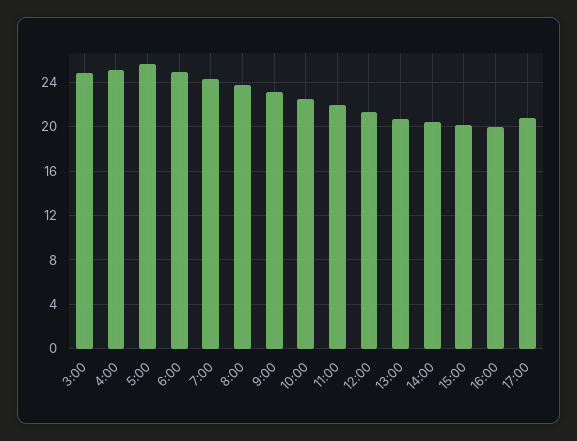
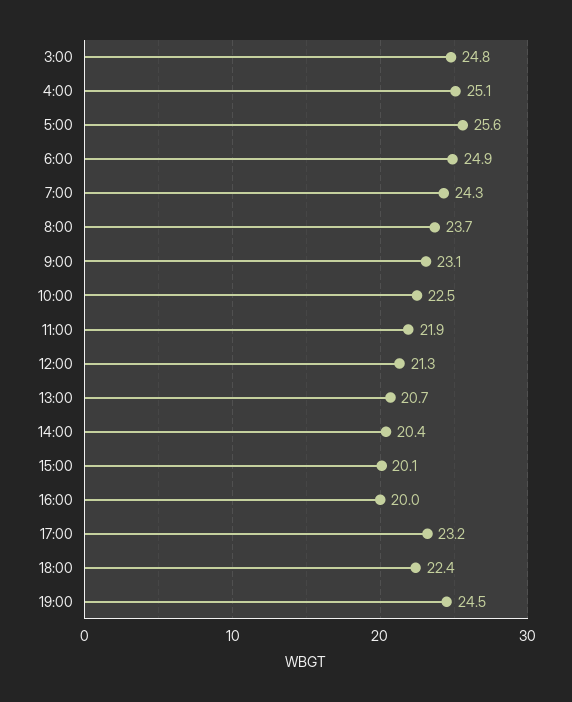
17:00: 21 -> 23.2
18:00: none -> 22.4
19:00: none -> 24.5

